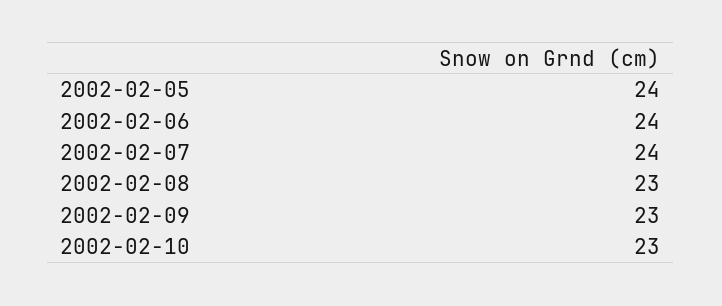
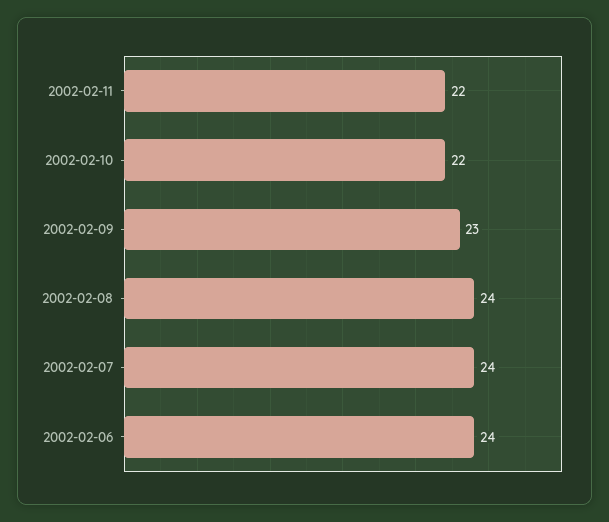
2002-02-05: 24 -> none
2002-02-08: 23 -> 24
2002-02-10: 23 -> 22
2002-02-11: none -> 22

